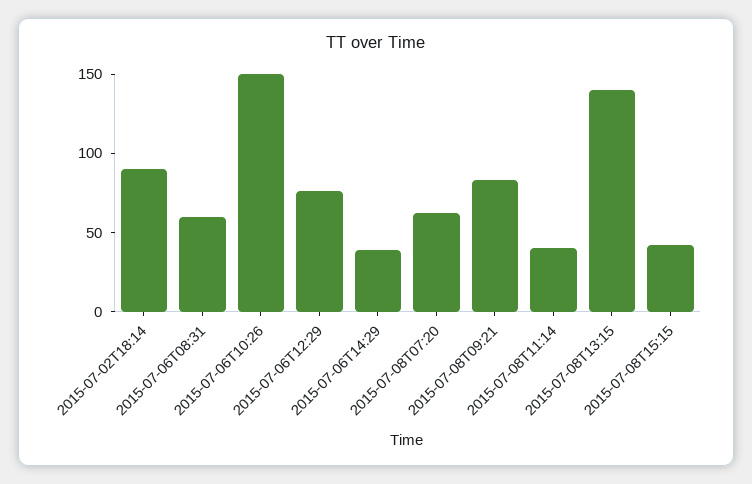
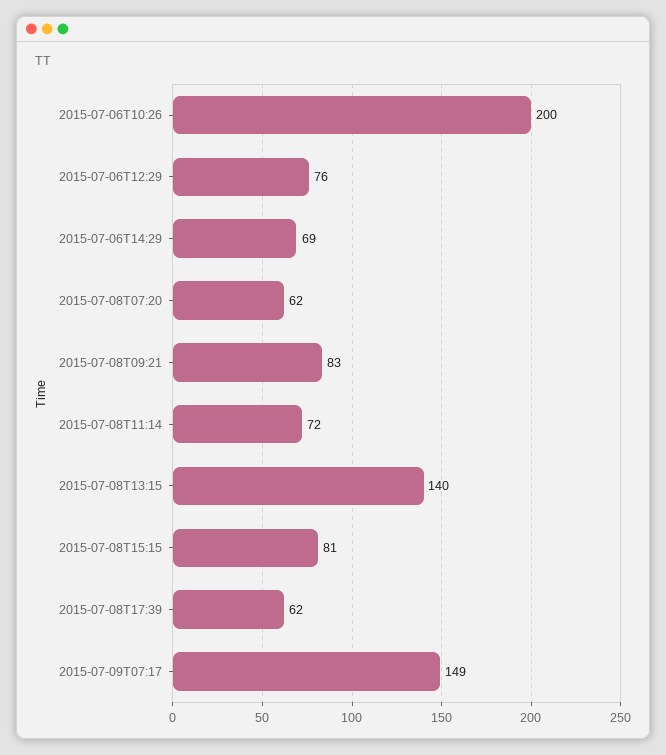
2015-07-02T18:14: 90 -> none
2015-07-06T08:31: 60 -> none
2015-07-06T10:26: 150 -> 200
2015-07-06T14:29: 40 -> 69
2015-07-08T11:14: 40 -> 72
2015-07-08T15:15: 40 -> 81
2015-07-08T17:39: none -> 62
2015-07-09T07:17: none -> 149

